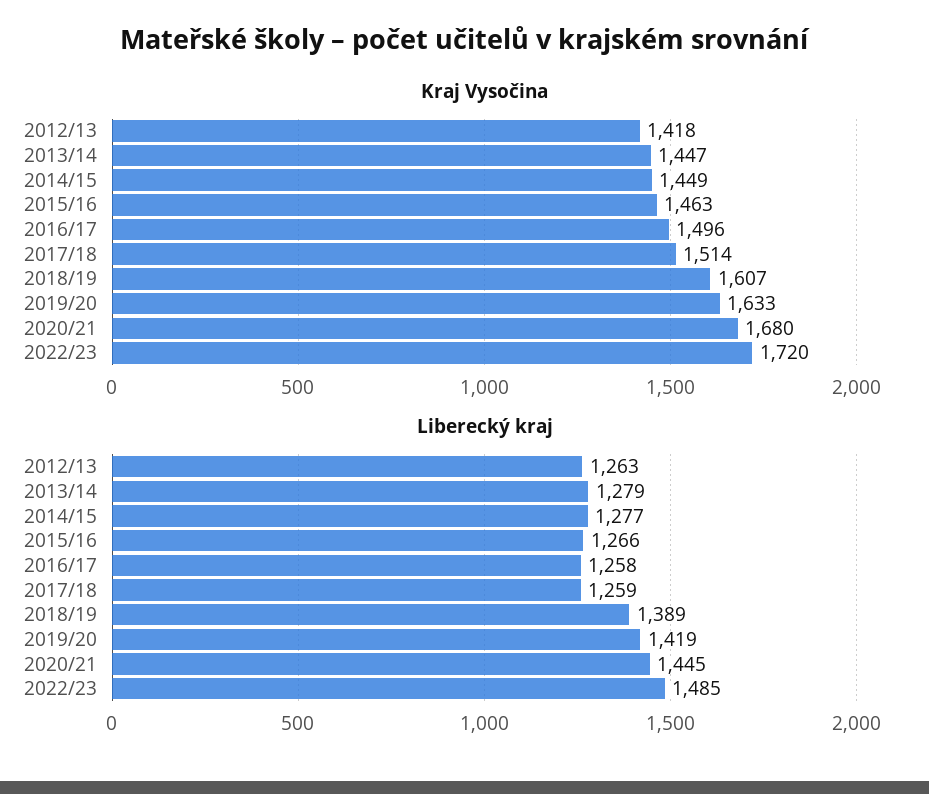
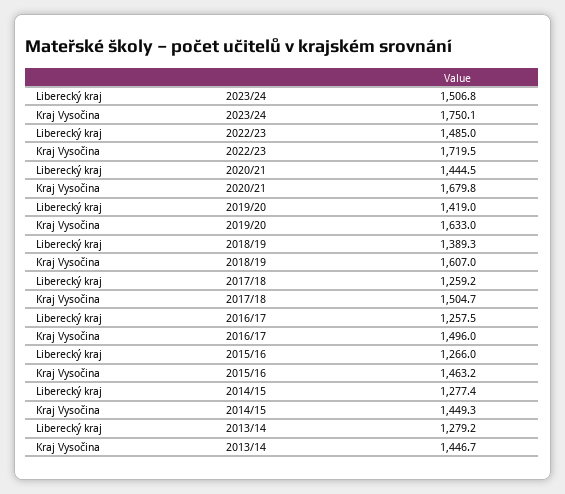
Kraj Vysočina, 2012/13: 1418 -> none
Kraj Vysočina, 2017/18: 1514 -> 1504.7
Liberecký kraj, 2012/13: 1263 -> none
Liberecký kraj, 2023/24: none -> 1506.8
Kraj Vysočina, 2023/24: none -> 1750.1

